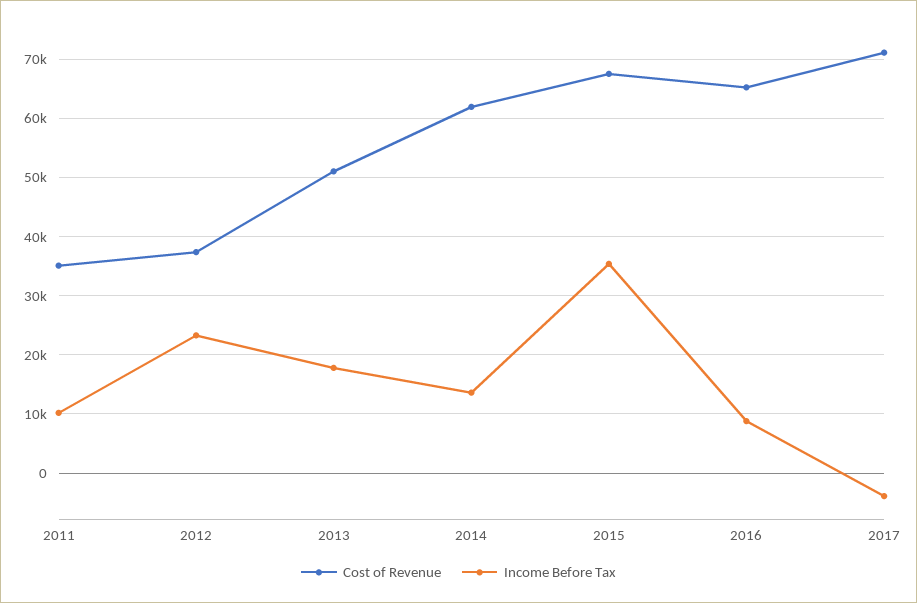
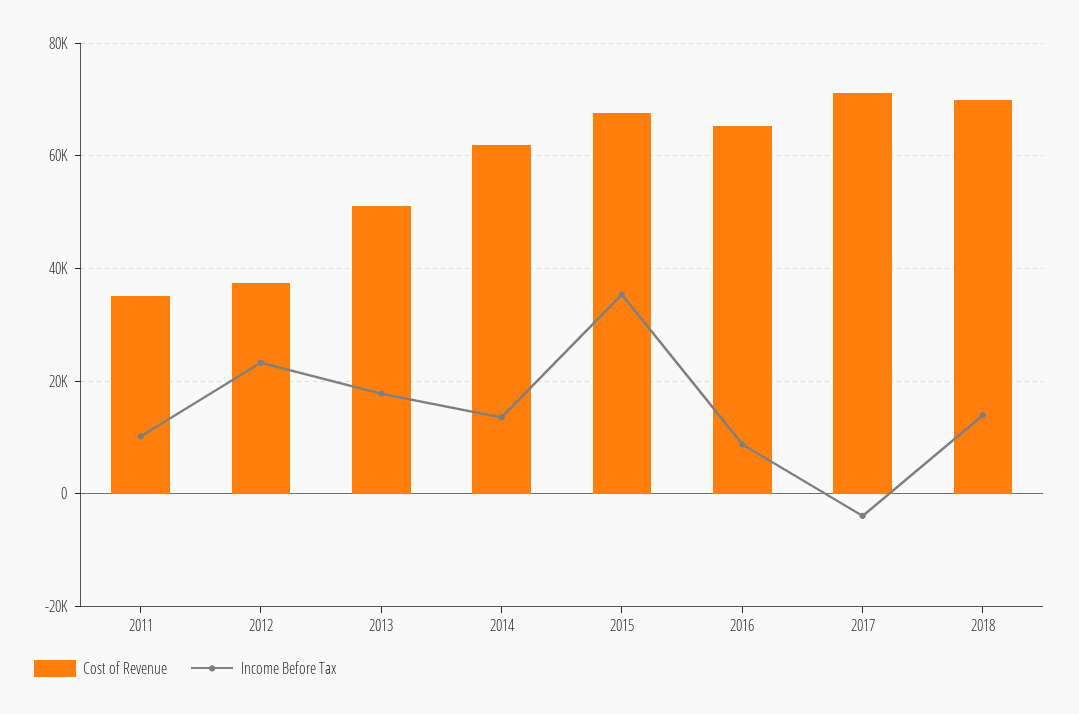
Cost of Revenue, 2018: none -> 70000
Income Before Tax, 2018: none -> 14000

